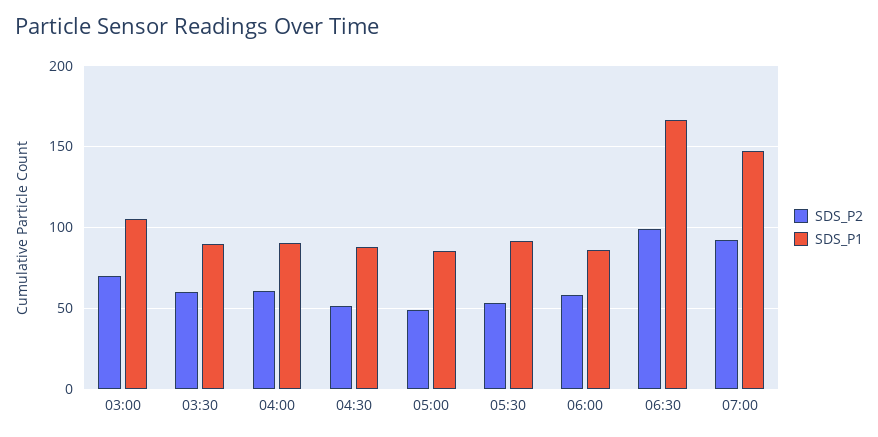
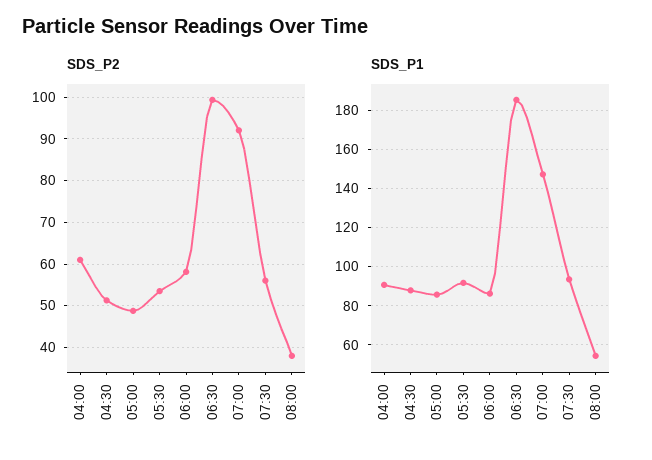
SDS_P2, 03:00: 70 -> none
SDS_P1, 03:00: 105 -> none
SDS_P2, 03:30: 60 -> none
SDS_P1, 03:30: 90 -> none
SDS_P1, 06:30: 165 -> 185
SDS_P2, 07:30: none -> 56
SDS_P2, 08:00: none -> 38
SDS_P1, 07:30: none -> 95
SDS_P1, 08:00: none -> 55

